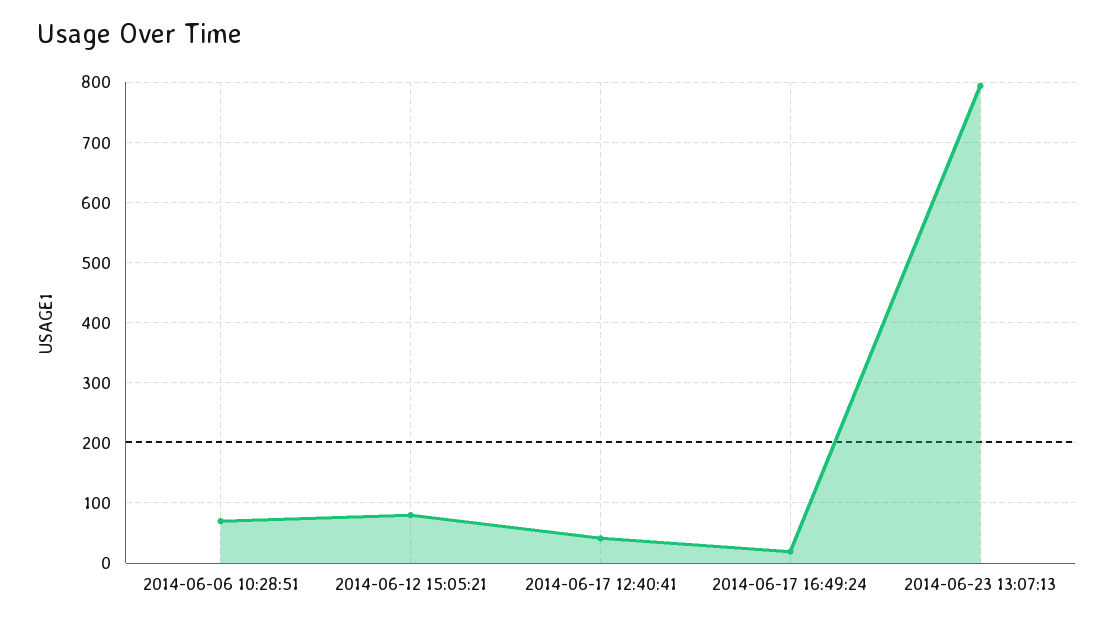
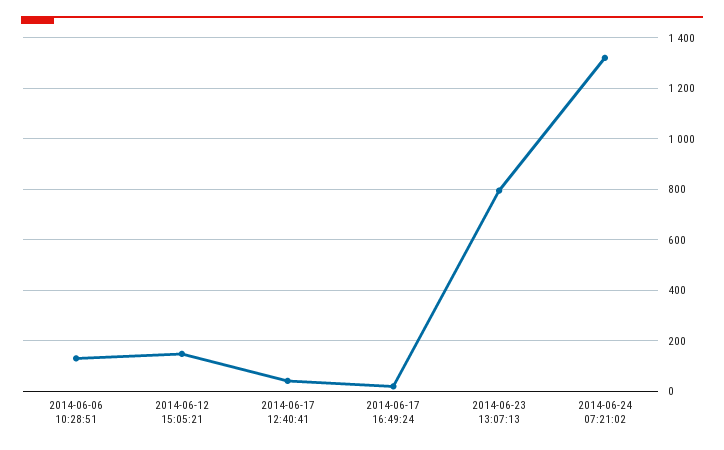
2014-06-06 10:28:51: 70 -> 125
2014-06-12 15:05:21: 80 -> 150
2014-06-24 07:21:02: none -> 1325

